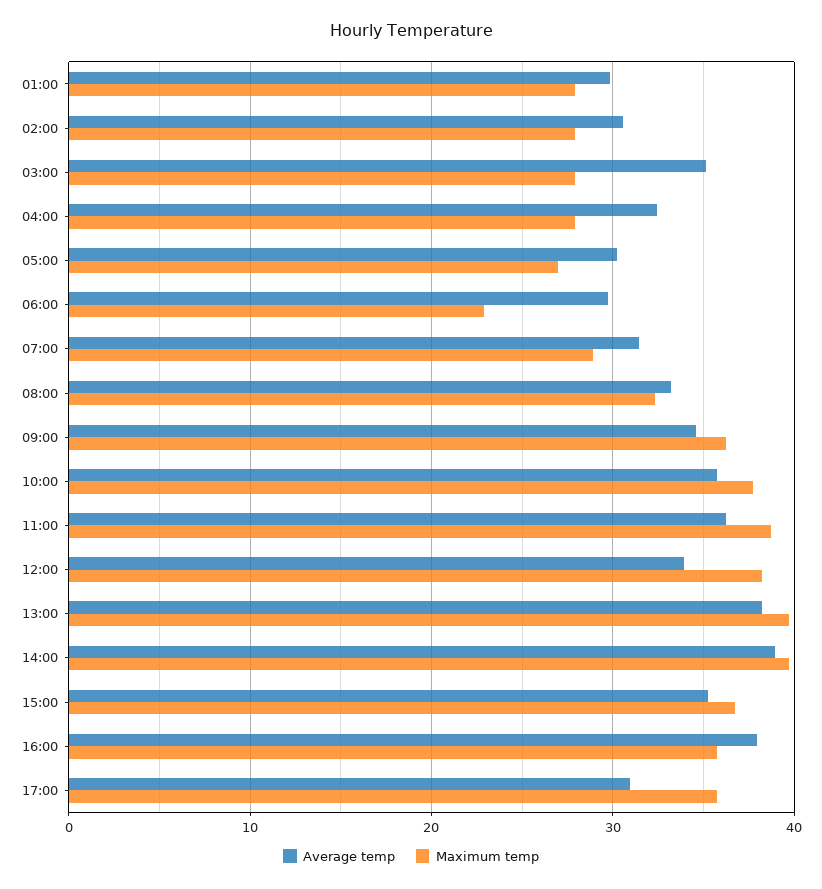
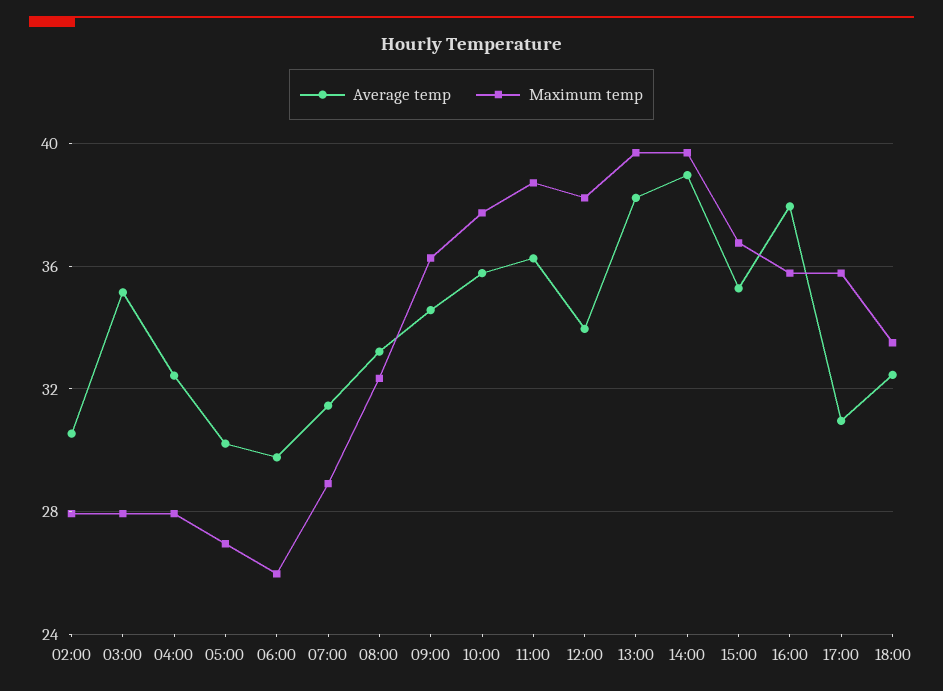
Average temp, 01:00: 30 -> none
Maximum temp, 01:00: 28 -> none
Maximum temp, 06:00: 23 -> 26
Average temp, 18:00: none -> 32.5
Maximum temp, 18:00: none -> 33.5

